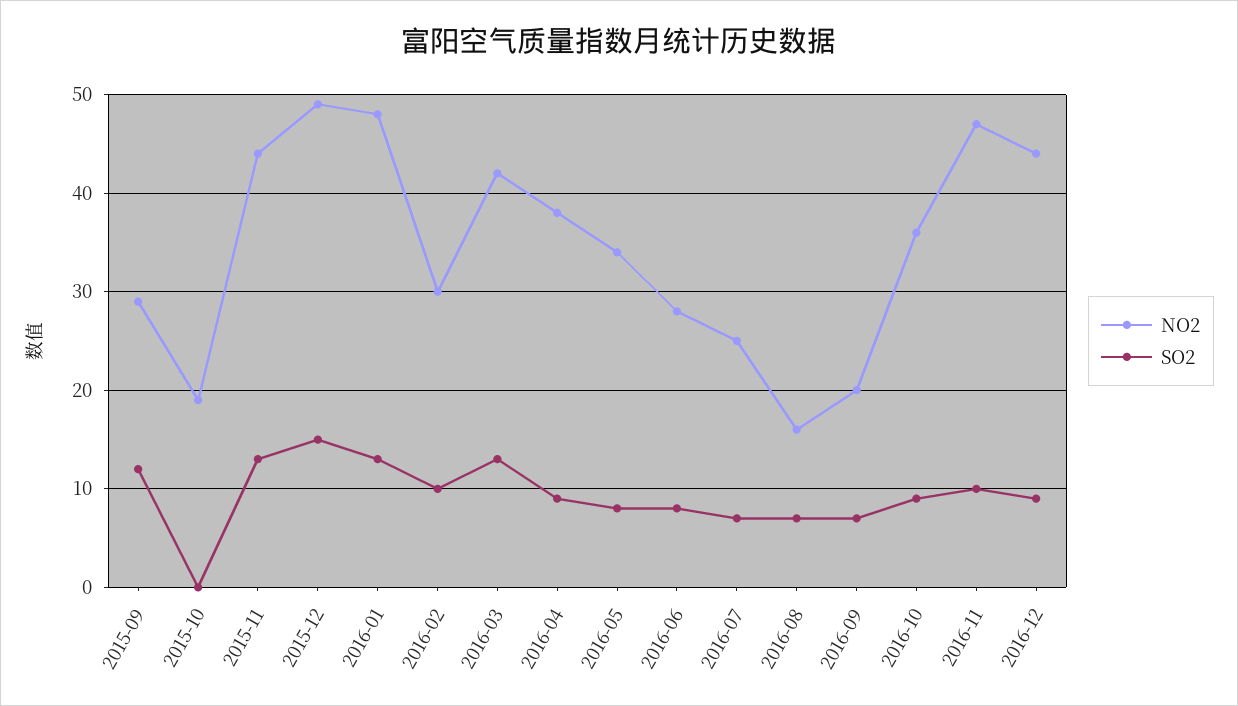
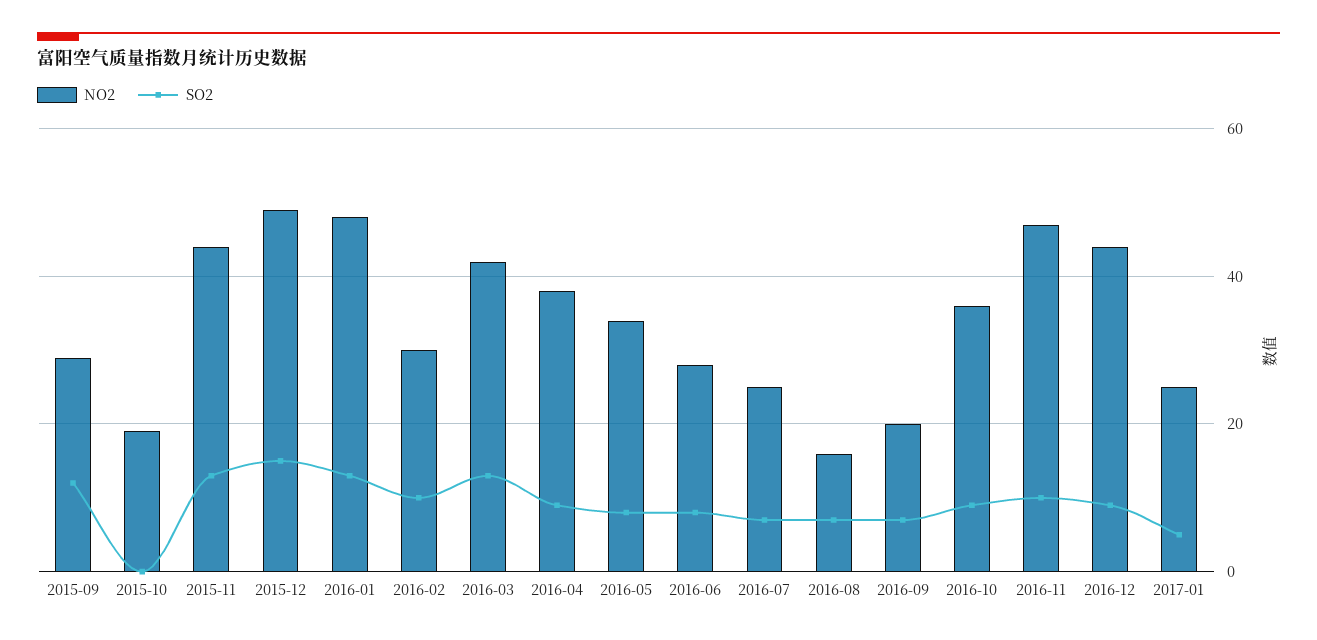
NO2, 2017-01: none -> 25
SO2, 2017-01: none -> 5

